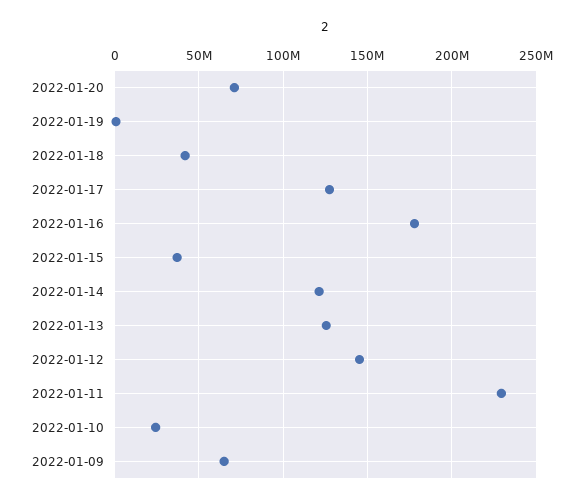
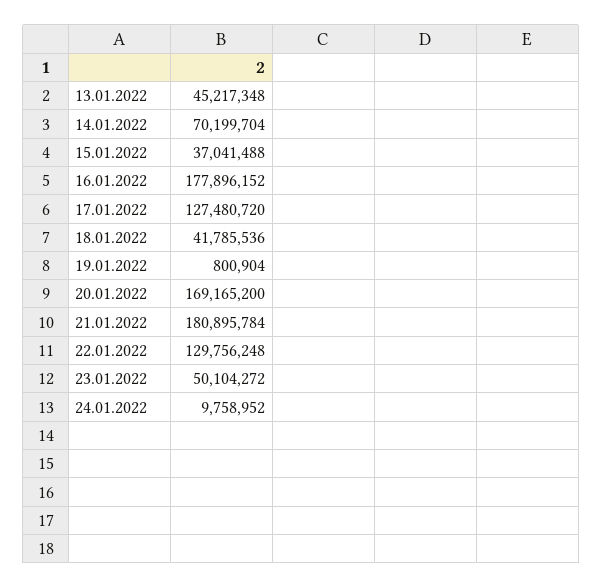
2022-01-20: 70000000 -> 169165200
2022-01-14: 120000000 -> 70199704
2022-01-13: 125000000 -> 45217348
2022-01-12: 145000000 -> none
2022-01-11: 230000000 -> none
2022-01-10: 25000000 -> none
2022-01-09: 65000000 -> none
21.01.2022: none -> 180895784
22.01.2022: none -> 129756248
23.01.2022: none -> 50104272
24.01.2022: none -> 9758952

